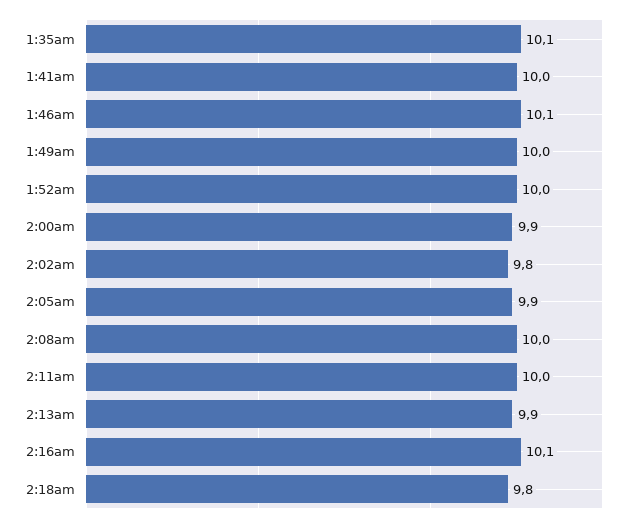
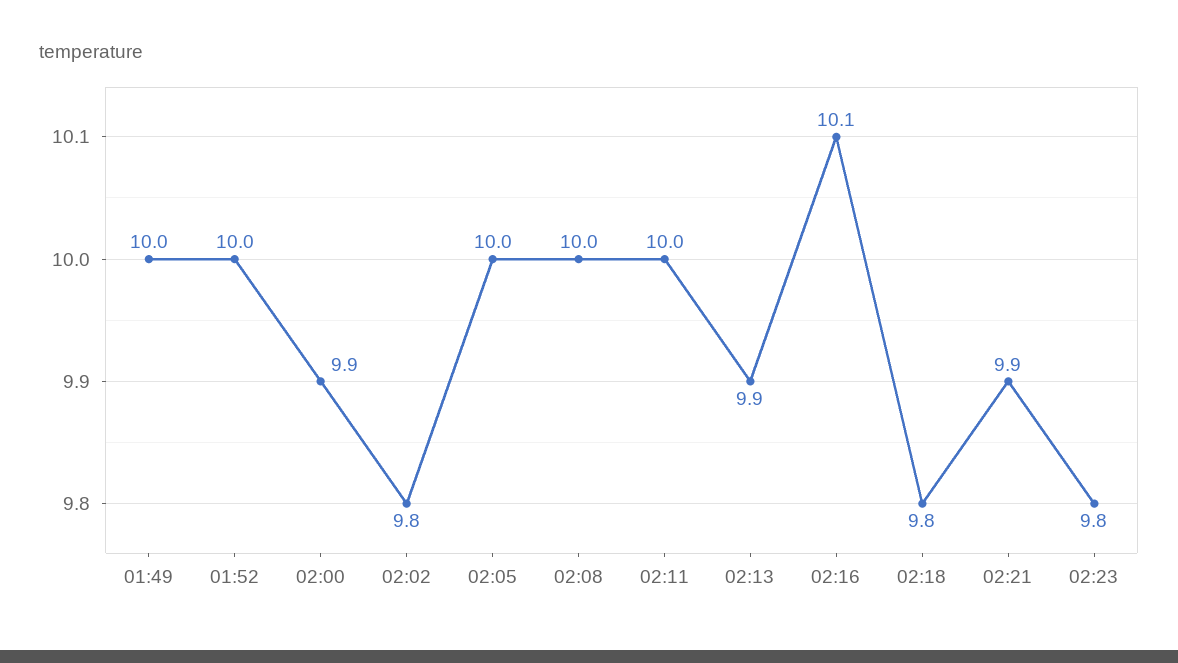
1:35am: 10.1 -> none
1:41am: 10 -> none
1:46am: 10.1 -> none
2:05am: 9.9 -> 10
02:21: none -> 9.9
02:23: none -> 9.8

